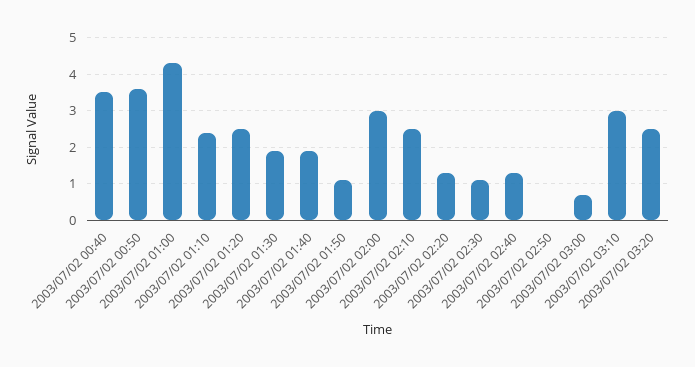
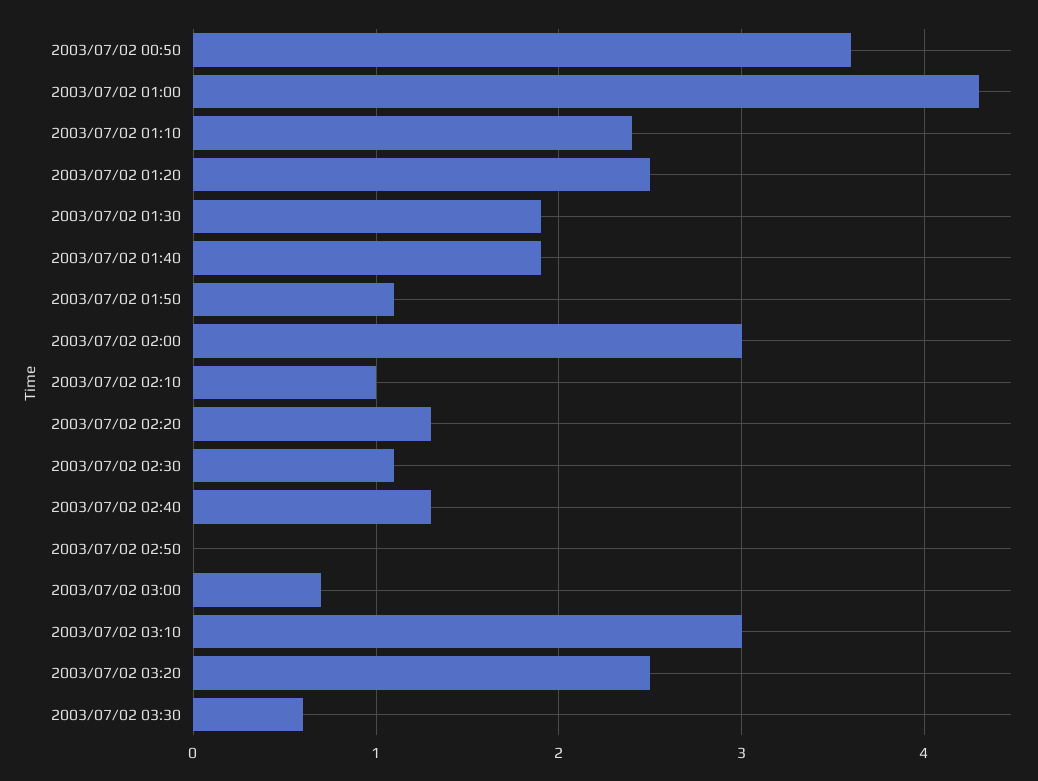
2003/07/02 00:40: 3.5 -> none
2003/07/02 02:10: 2.5 -> 1
2003/07/02 03:30: none -> 0.6

